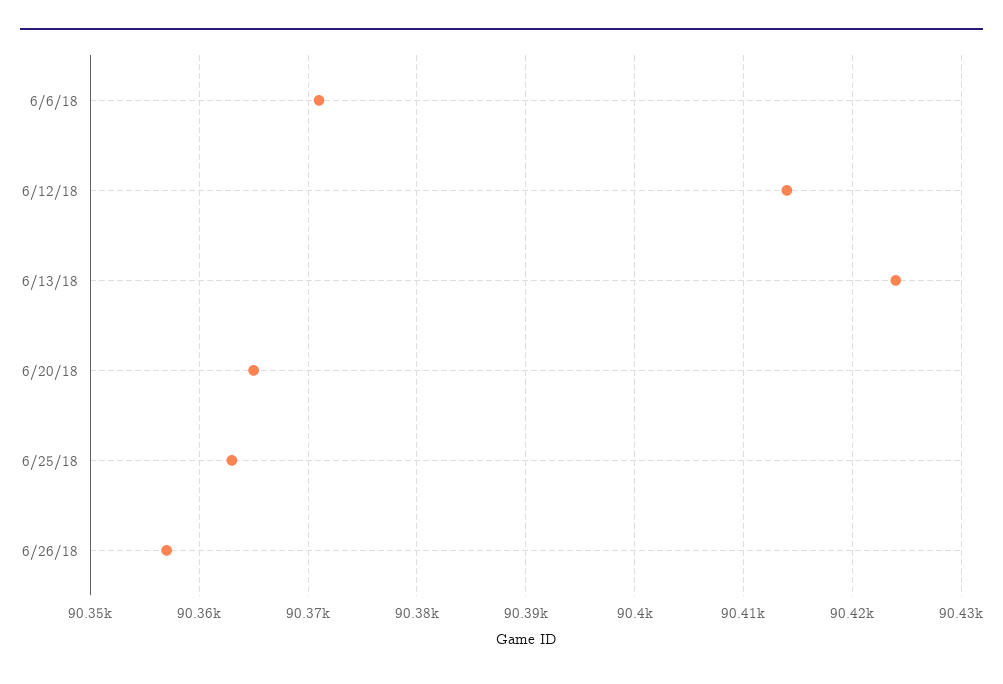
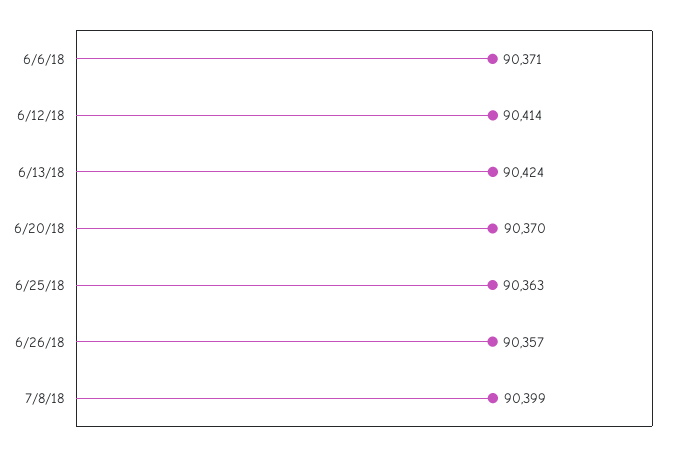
6/20/18: 90365 -> 90370
7/8/18: none -> 90399

